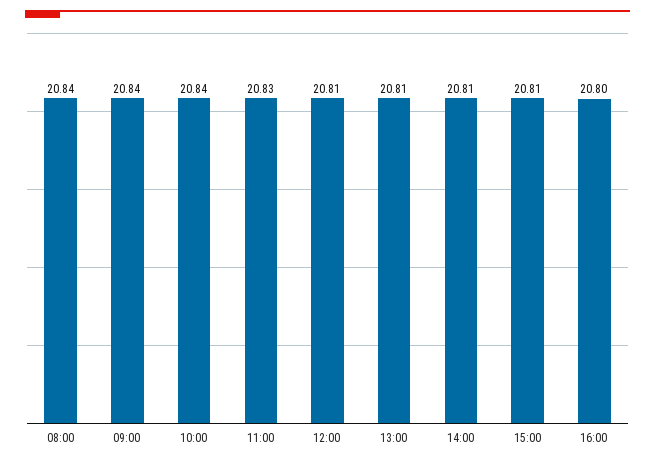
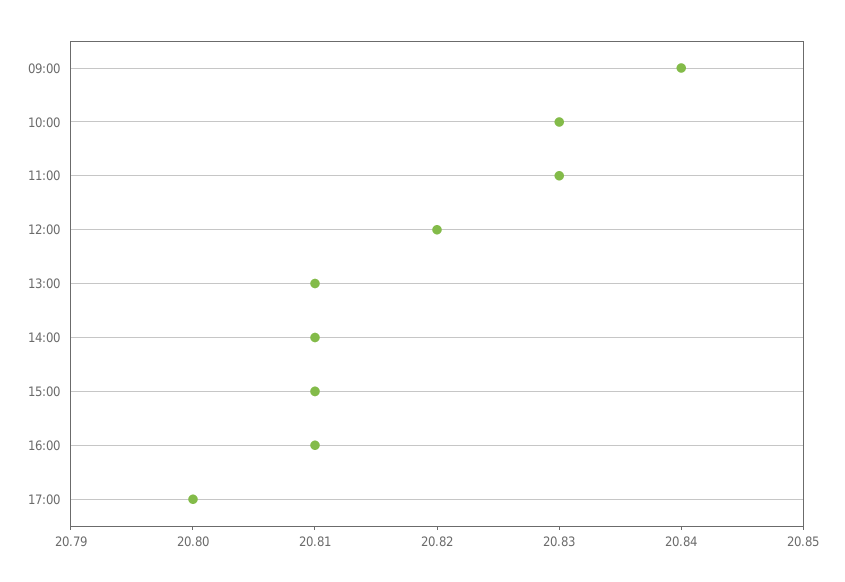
08:00: 20.84 -> none
10:00: 20.84 -> 20.83
12:00: 20.81 -> 20.82
16:00: 20.8 -> 20.81
17:00: none -> 20.8

